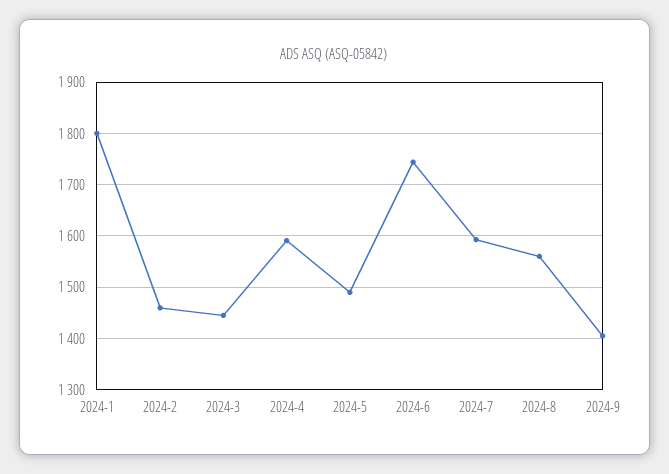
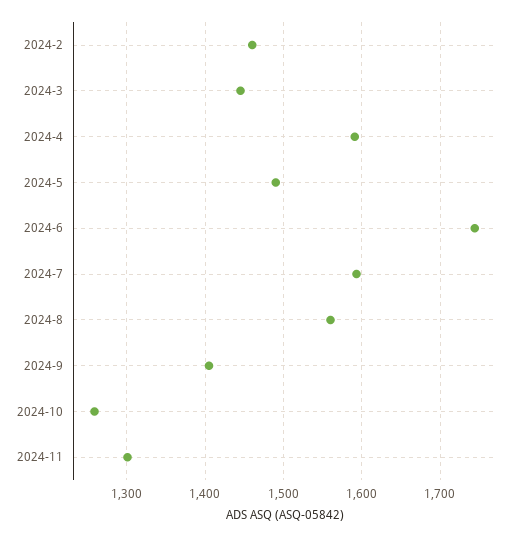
2024-1: 1800 -> none
2024-10: none -> 1260
2024-11: none -> 1300

